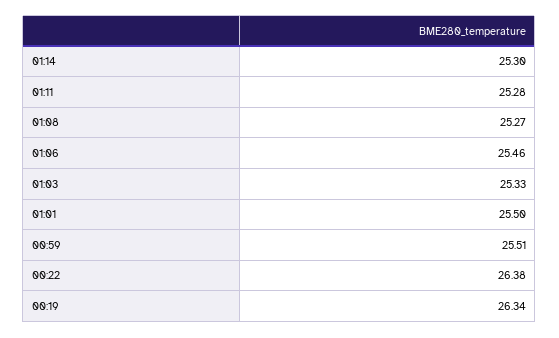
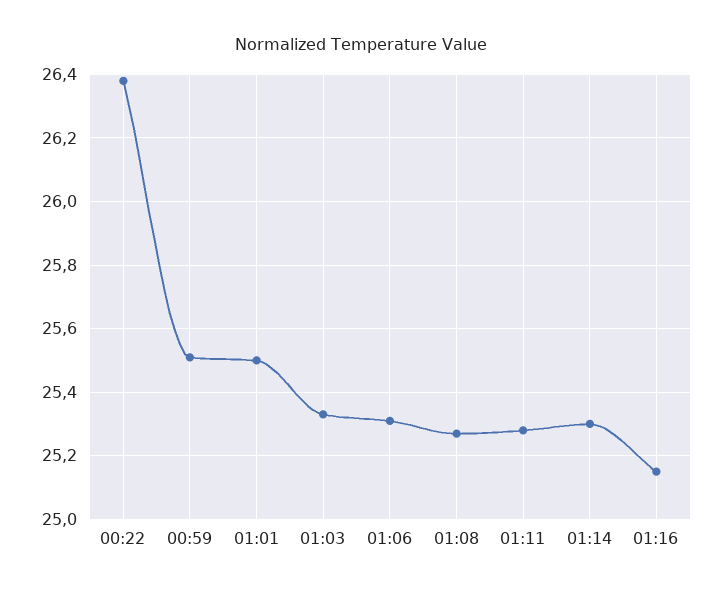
01:06: 25.46 -> 25.3
00:19: 26.34 -> none
01:16: none -> 25.15

